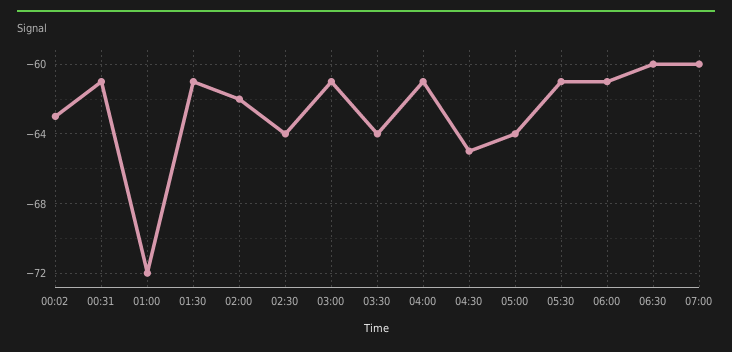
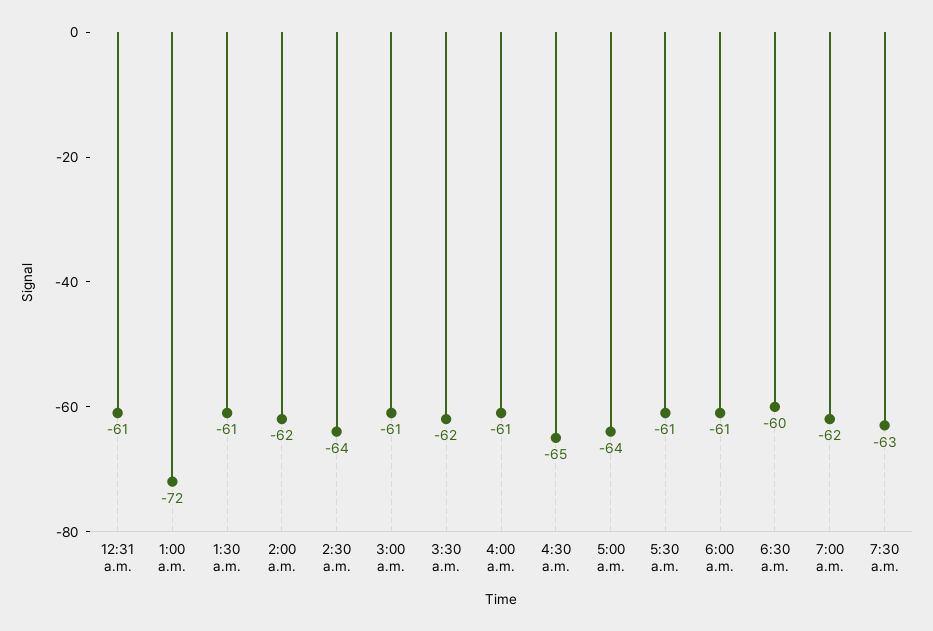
00:02: -63 -> none
03:30: -64 -> -62
07:00: -60 -> -62
7:30 a.m.: none -> -63

